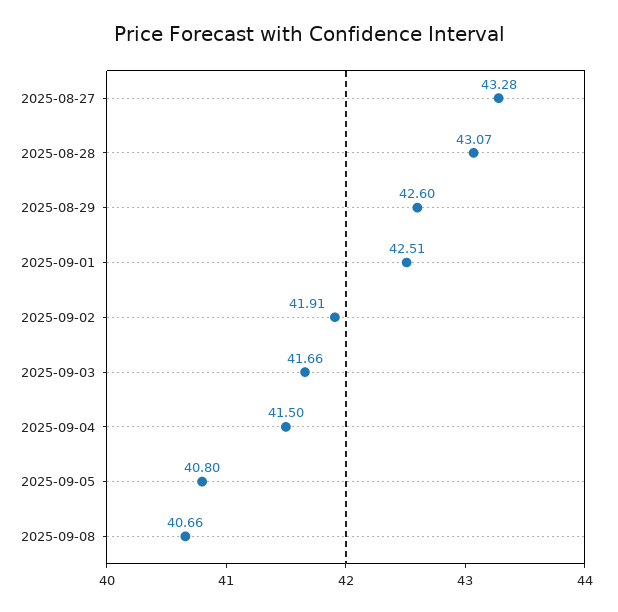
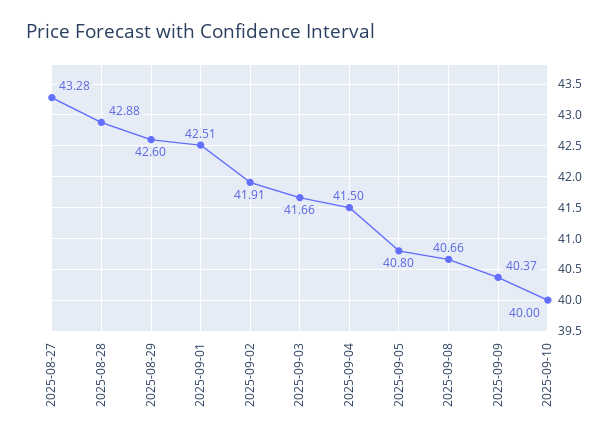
2025-08-28: 43.07 -> 42.88
2025-09-09: none -> 40.37
2025-09-10: none -> 40

